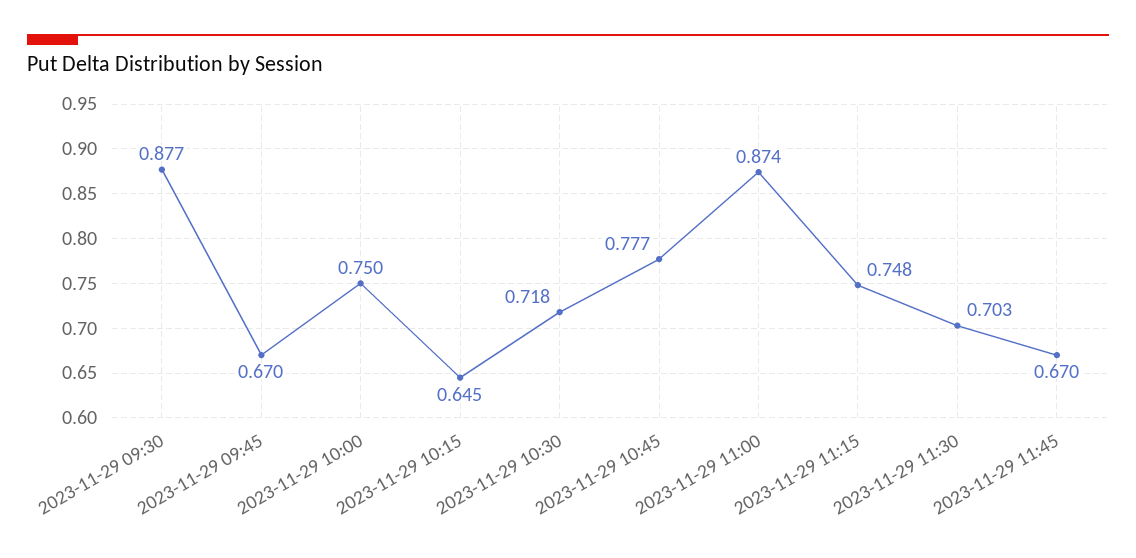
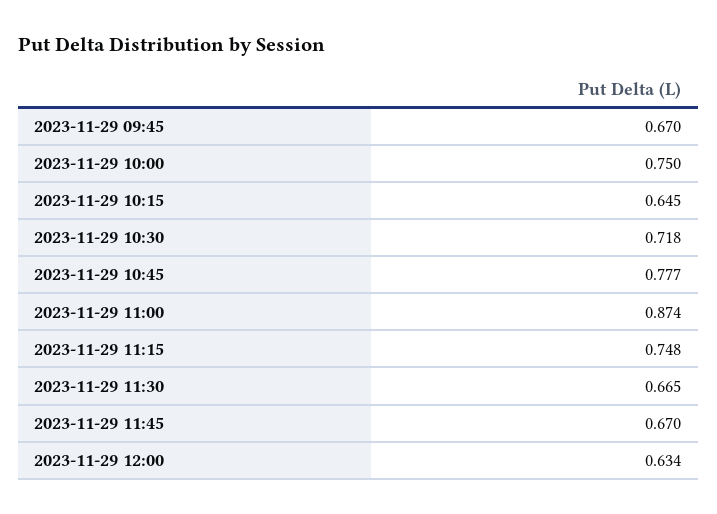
2023-11-29 09:30: 0.877 -> none
2023-11-29 11:30: 0.703 -> 0.665
2023-11-29 12:00: none -> 0.634

